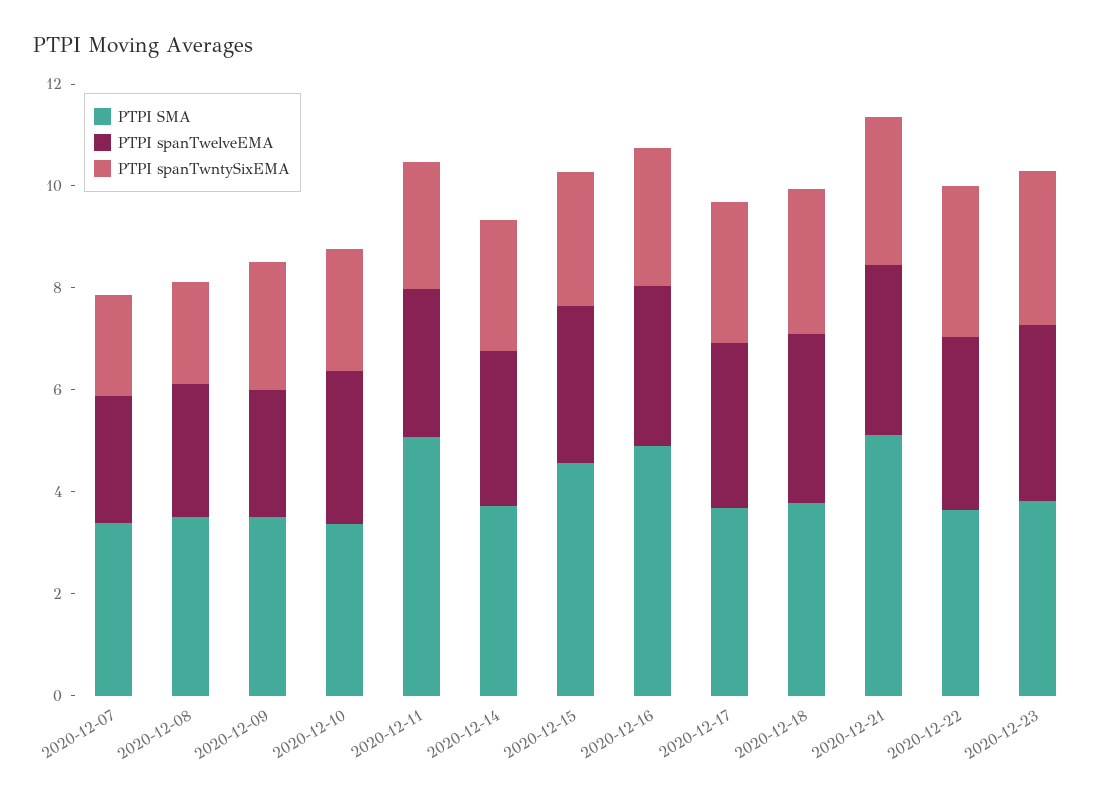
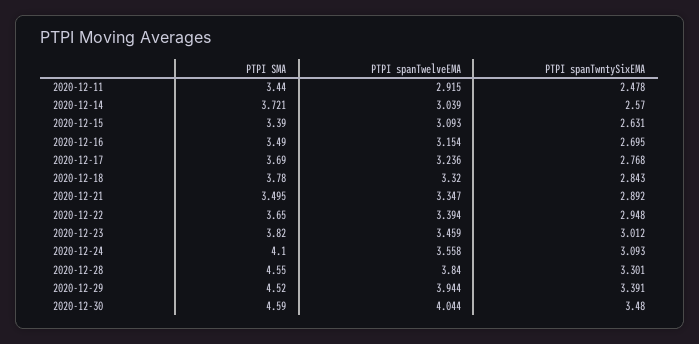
PTPI SMA, 2020-12-07: 3.5 -> none
PTPI spanTwelveEMA, 2020-12-07: 2.5 -> none
PTPI spanTwntySixEMA, 2020-12-07: 2 -> none
PTPI SMA, 2020-12-08: 3.5 -> none
PTPI spanTwelveEMA, 2020-12-08: 2.5 -> none
PTPI spanTwntySixEMA, 2020-12-08: 2 -> none
PTPI SMA, 2020-12-09: 3.5 -> none
PTPI spanTwelveEMA, 2020-12-09: 2.5 -> none
PTPI spanTwntySixEMA, 2020-12-09: 2.5 -> none
PTPI SMA, 2020-12-10: 3.5 -> none
PTPI spanTwelveEMA, 2020-12-10: 3 -> none
PTPI spanTwntySixEMA, 2020-12-10: 2.5 -> none
PTPI SMA, 2020-12-11: 5 -> 3.44
PTPI SMA, 2020-12-15: 4.5 -> 3.39
PTPI SMA, 2020-12-16: 5 -> 3.49
PTPI SMA, 2020-12-21: 5 -> 3.495
PTPI SMA, 2020-12-24: none -> 4.1
PTPI spanTwelveEMA, 2020-12-24: none -> 3.558
PTPI spanTwntySixEMA, 2020-12-24: none -> 3.093
PTPI SMA, 2020-12-28: none -> 4.55
PTPI spanTwelveEMA, 2020-12-28: none -> 3.84
PTPI spanTwntySixEMA, 2020-12-28: none -> 3.301
PTPI SMA, 2020-12-29: none -> 4.52
PTPI spanTwelveEMA, 2020-12-29: none -> 3.944
PTPI spanTwntySixEMA, 2020-12-29: none -> 3.391
PTPI SMA, 2020-12-30: none -> 4.59
PTPI spanTwelveEMA, 2020-12-30: none -> 4.044
PTPI spanTwntySixEMA, 2020-12-30: none -> 3.48

